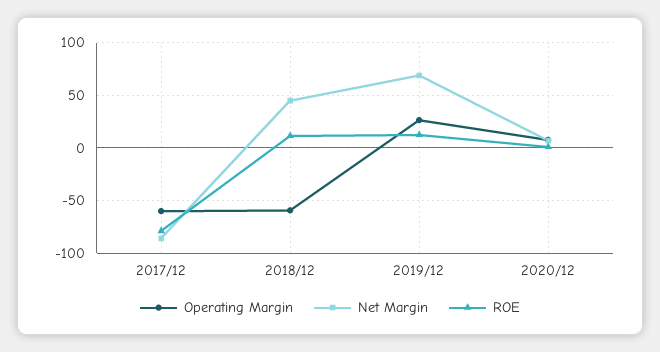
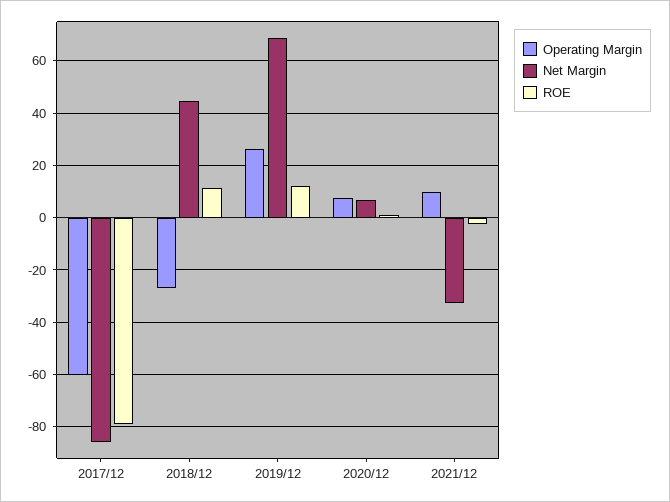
Operating Margin, 2018/12: -60 -> -27.5
Operating Margin, 2021/12: none -> 10
Net Margin, 2021/12: none -> -32.5
ROE, 2021/12: none -> -2.5

